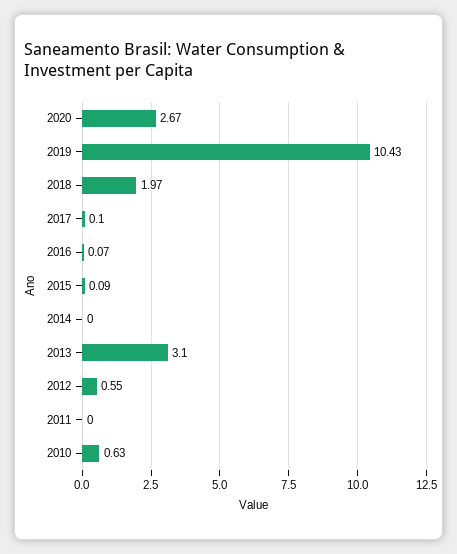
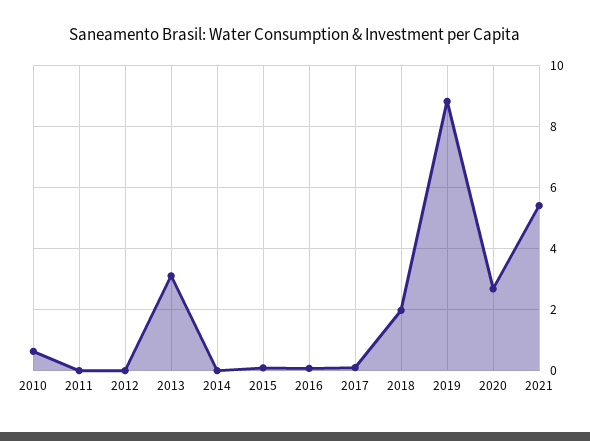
2019: 10.43 -> 8.8
2012: 0.55 -> 0
2021: none -> 5.4

